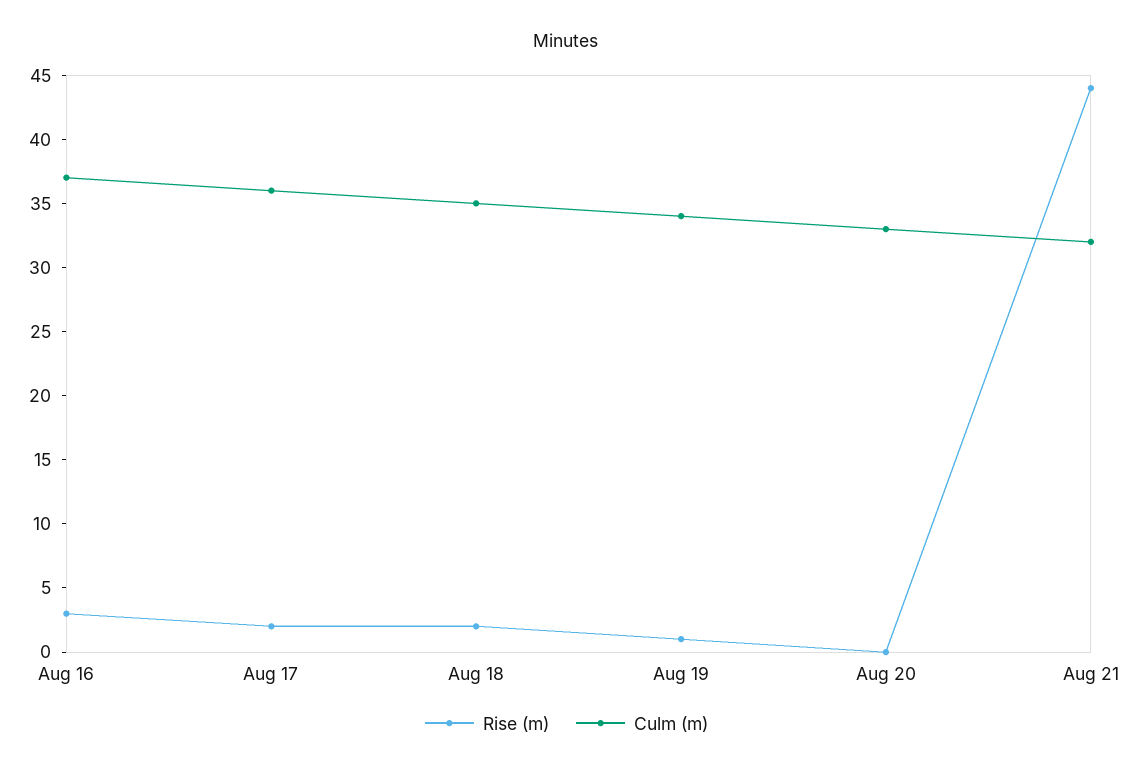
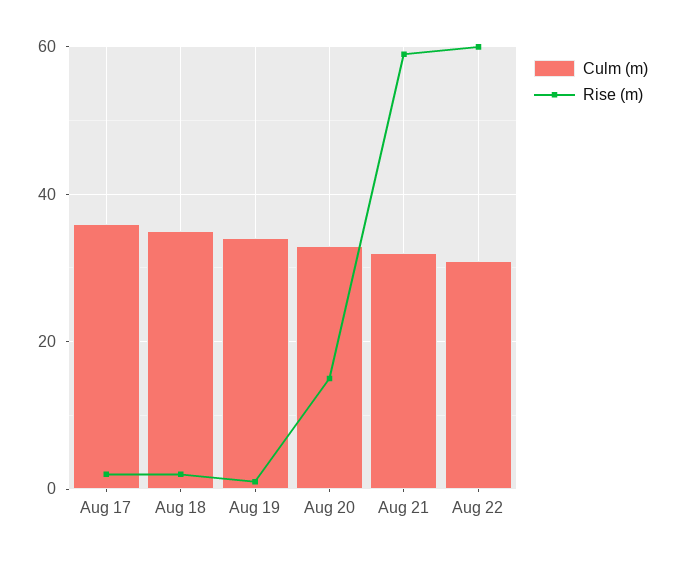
Rise (m), Aug 16: 3 -> none
Culm (m), Aug 16: 37 -> none
Rise (m), Aug 20: 0 -> 15
Rise (m), Aug 21: 44 -> 60
Culm (m), Aug 22: none -> 30
Rise (m), Aug 22: none -> 60

